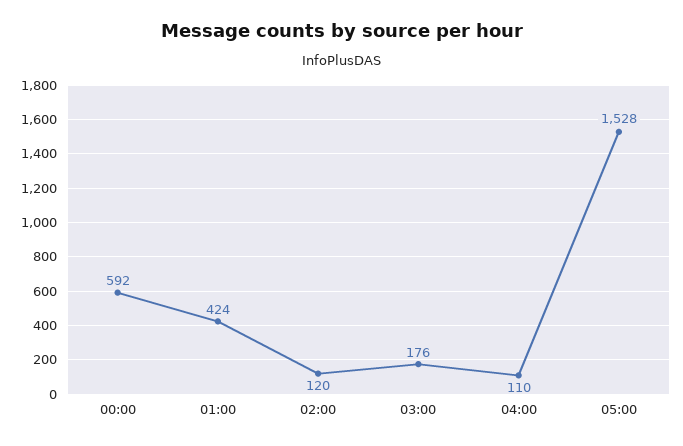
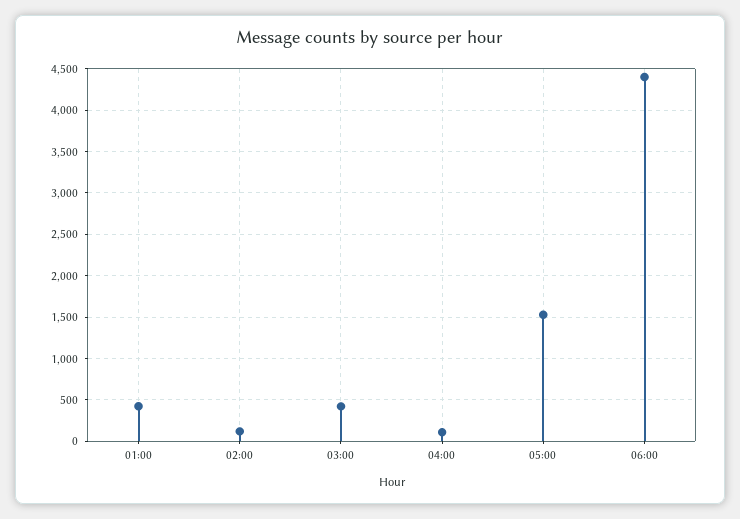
00:00: 592 -> none
03:00: 176 -> 400
06:00: none -> 4400

